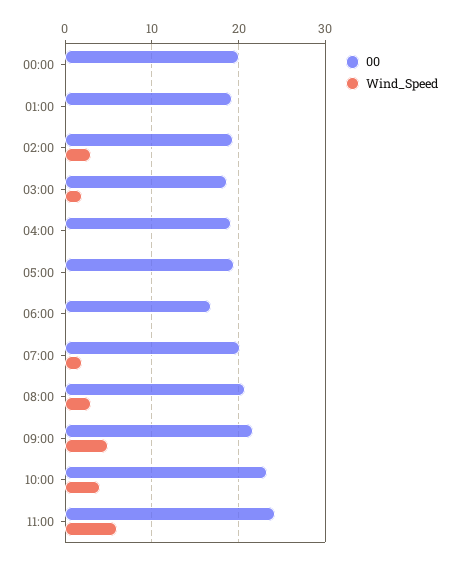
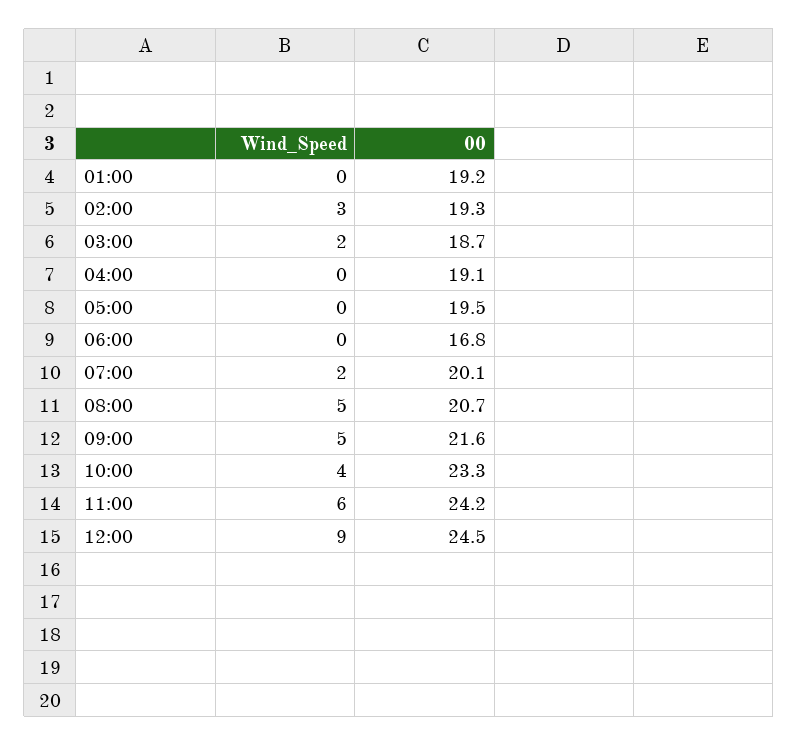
00, 00:00: 20 -> none
Wind_Speed, 00:00: 0 -> none
Wind_Speed, 08:00: 3 -> 5
Wind_Speed, 12:00: none -> 9
00, 12:00: none -> 24.5

